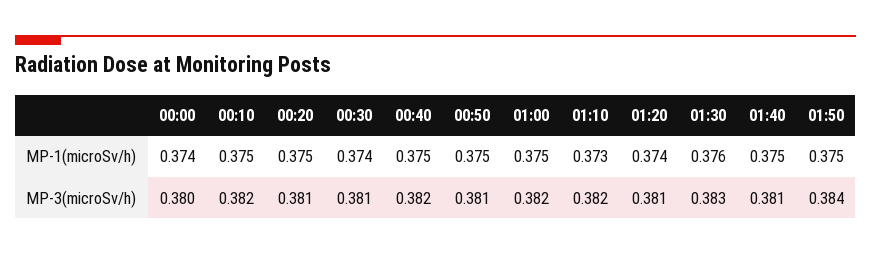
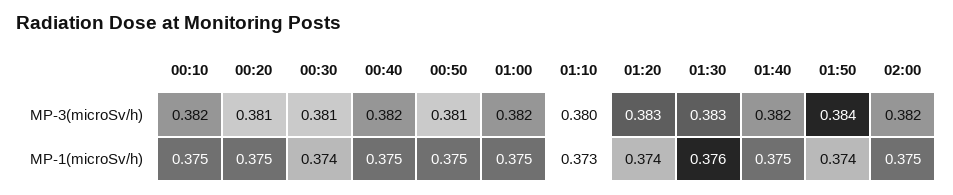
00:00, MP-1(microSv/h): 0.374 -> none
01:50, MP-1(microSv/h): 0.375 -> 0.374
00:00, MP-3(microSv/h): 0.38 -> none
01:10, MP-3(microSv/h): 0.382 -> 0.38
01:20, MP-3(microSv/h): 0.381 -> 0.383
01:40, MP-3(microSv/h): 0.381 -> 0.382
02:00, MP-3(microSv/h): none -> 0.382
02:00, MP-1(microSv/h): none -> 0.375

